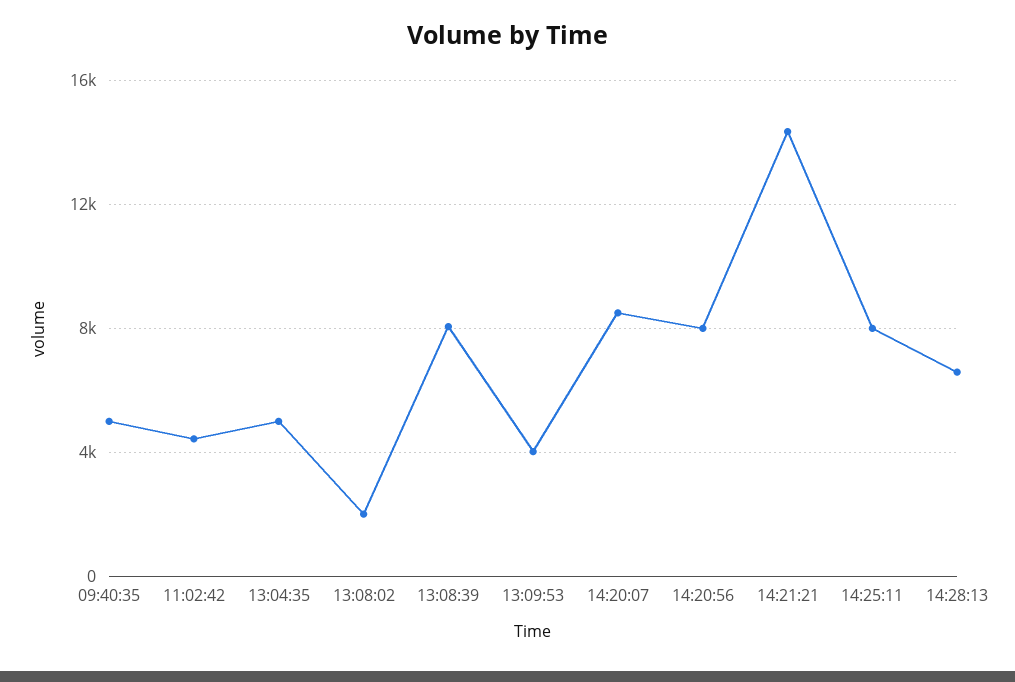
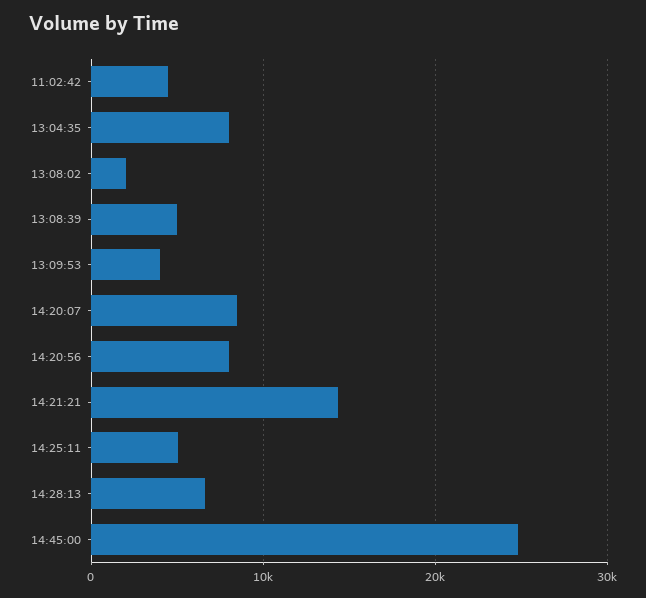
09:40:35: 5000 -> none
13:04:35: 5000 -> 8000
13:08:39: 8000 -> 5000
14:25:11: 8000 -> 5000
14:45:00: none -> 25000

